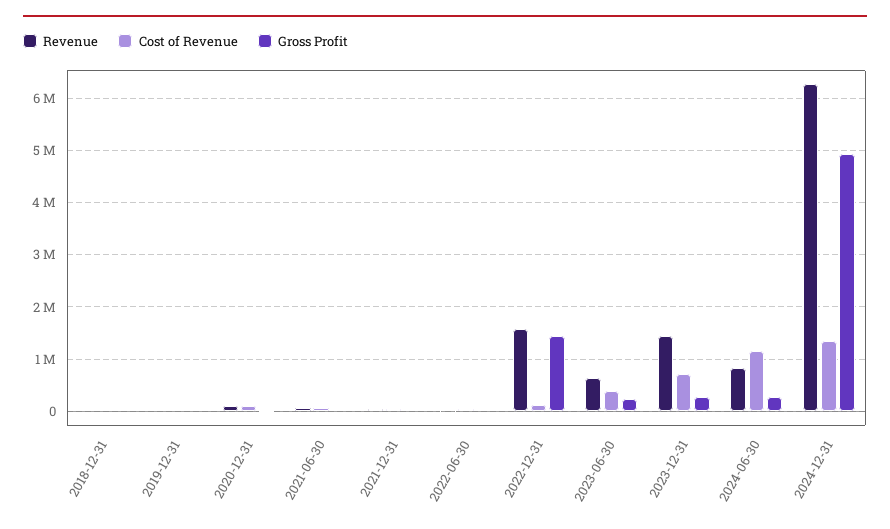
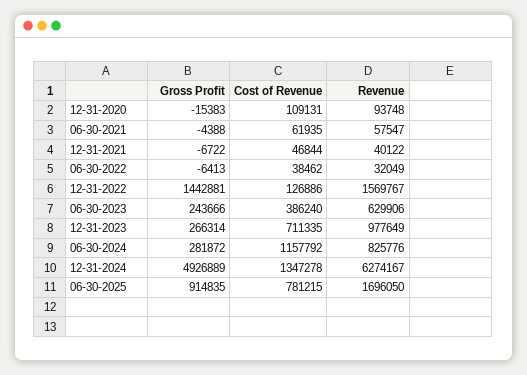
Revenue, 2018-12-31: 0 -> none
Cost of Revenue, 2018-12-31: 0 -> none
Gross Profit, 2018-12-31: 0 -> none
Revenue, 2019-12-31: 0 -> none
Cost of Revenue, 2019-12-31: 0 -> none
Gross Profit, 2019-12-31: 0 -> none
Revenue, 2023-12-31: 1400000 -> 977649
Gross Profit, 06-30-2025: none -> 914835
Cost of Revenue, 06-30-2025: none -> 781215
Revenue, 06-30-2025: none -> 1696050

